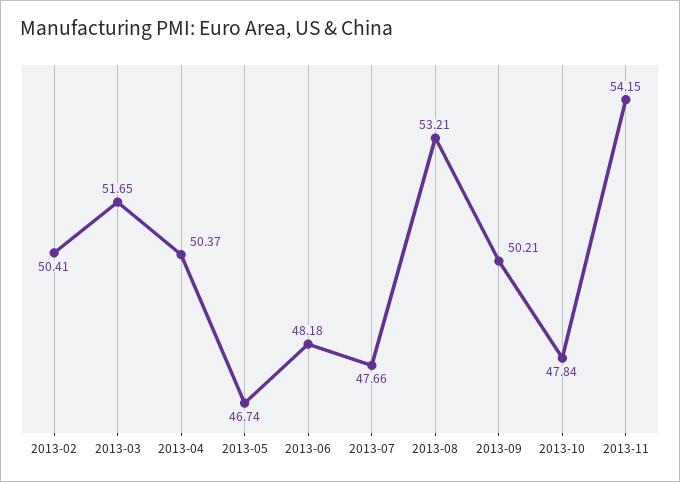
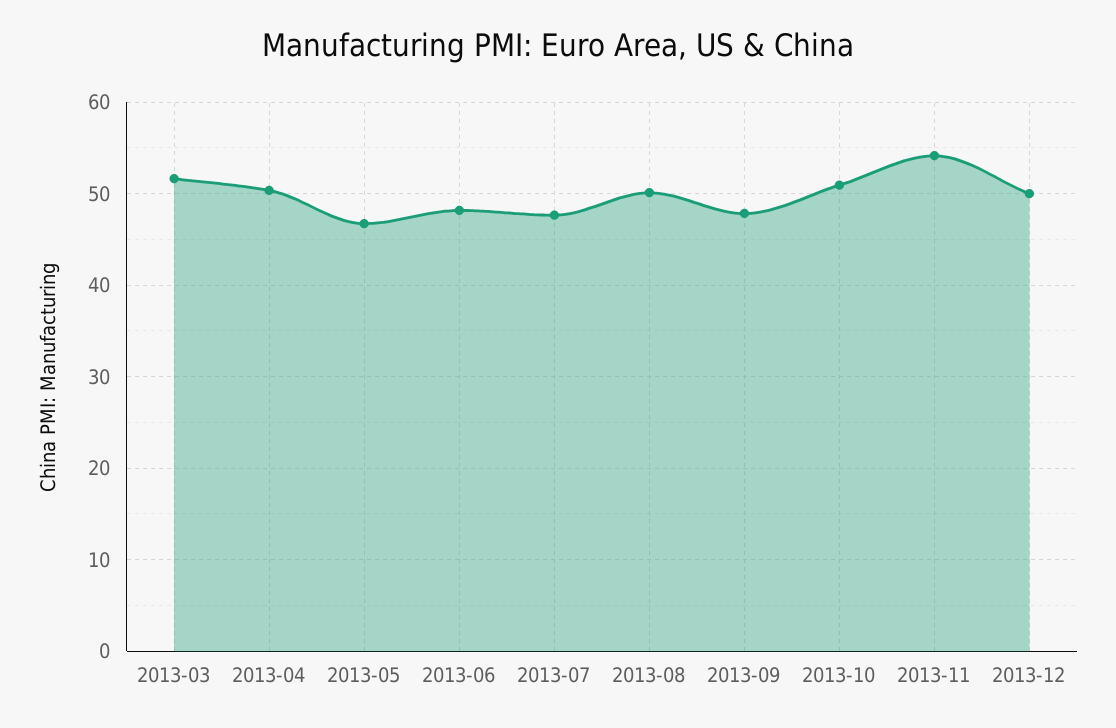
2013-02: 50.41 -> none
2013-08: 53.21 -> 50
2013-09: 50.21 -> 48
2013-10: 47.84 -> 51
2013-12: none -> 50

